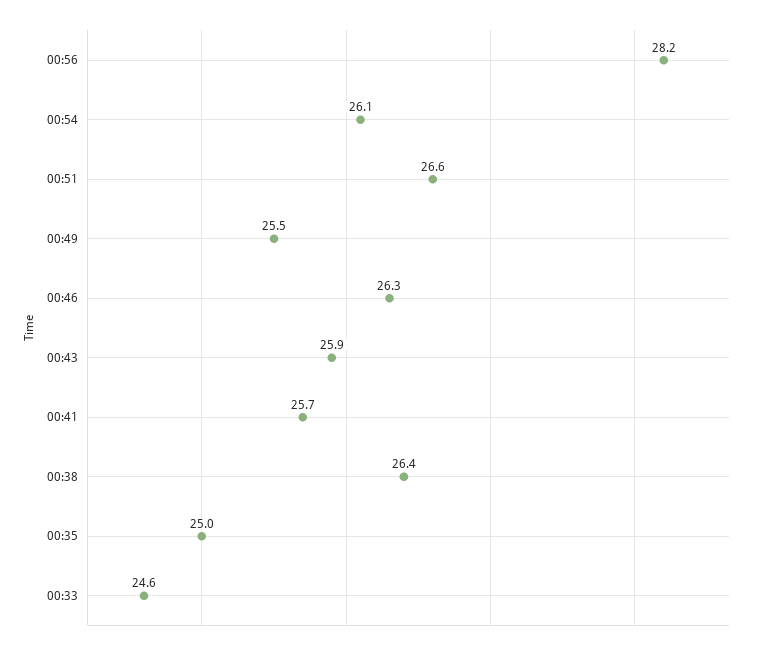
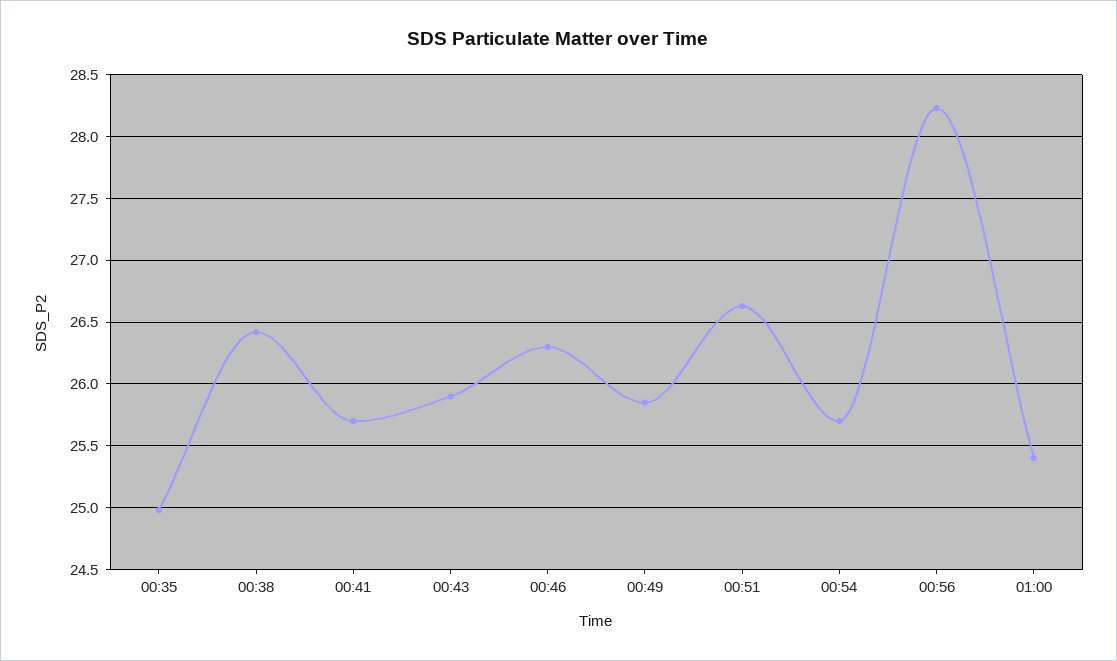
00:54: 26.1 -> 25.7
00:49: 25.5 -> 25.85
00:33: 24.6 -> none
01:00: none -> 25.4

